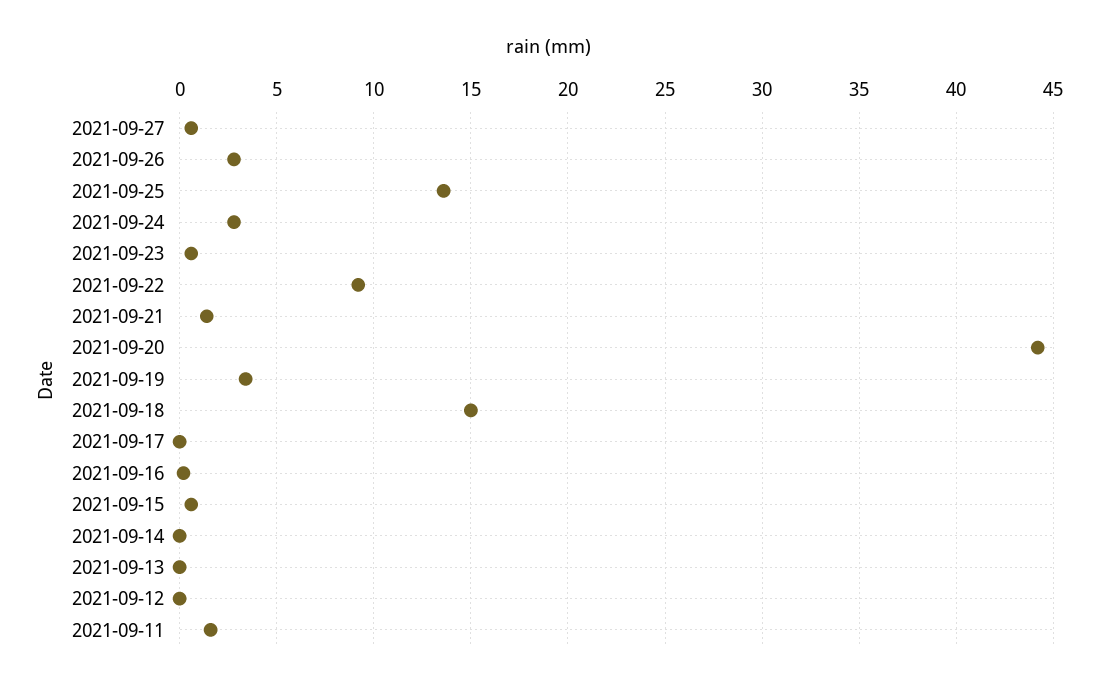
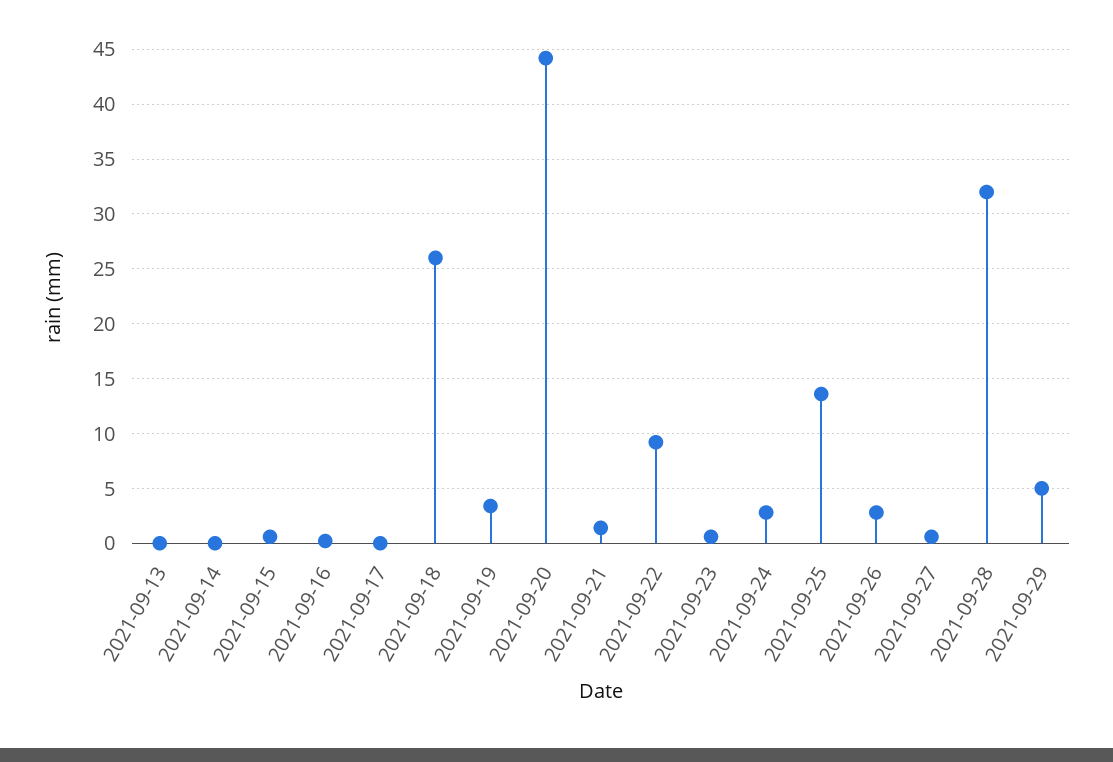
2021-09-18: 15 -> 26
2021-09-12: 0 -> none
2021-09-11: 1.5 -> none
2021-09-28: none -> 32
2021-09-29: none -> 5

